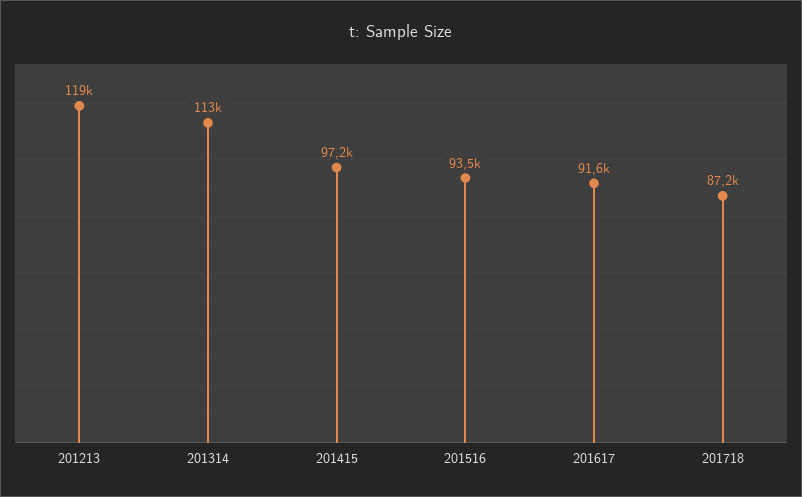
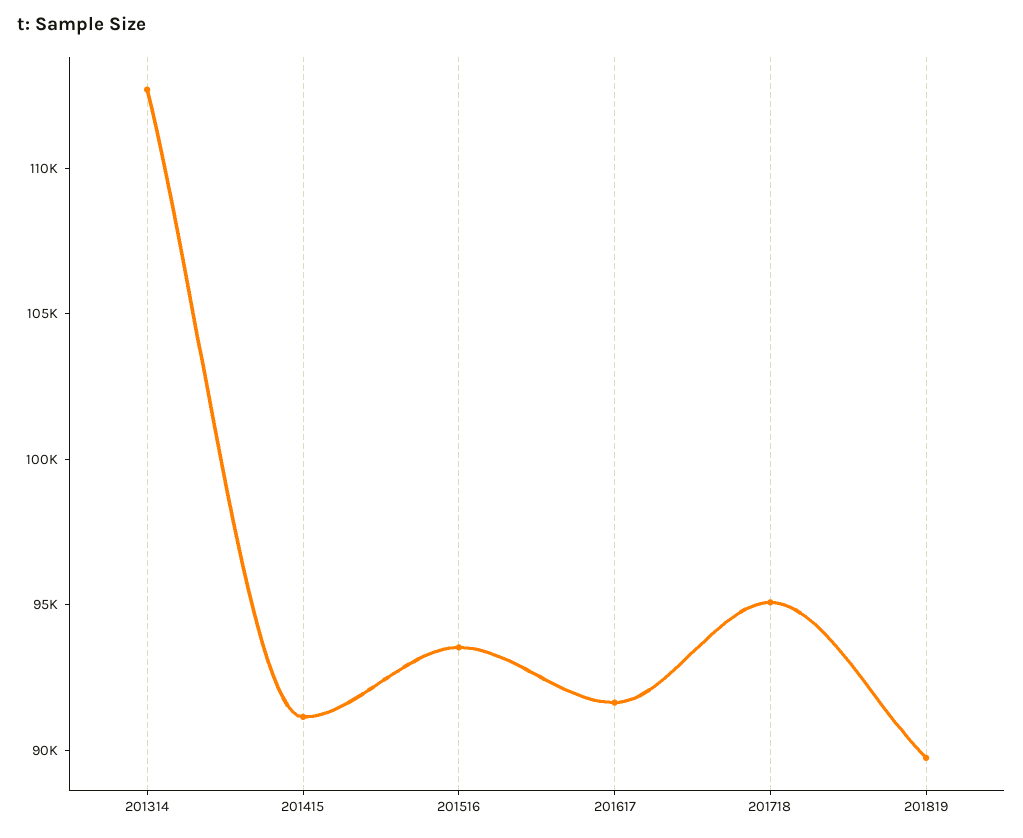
201213: 119000 -> none
201415: 97200 -> 91000
201718: 87200 -> 95000
201819: none -> 90000

